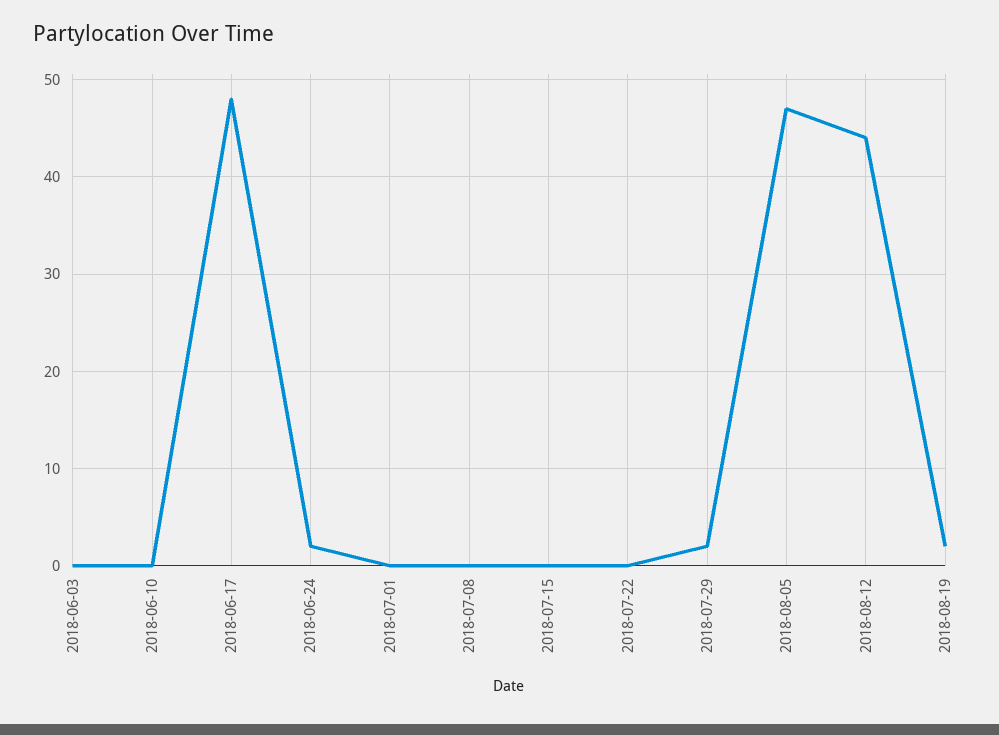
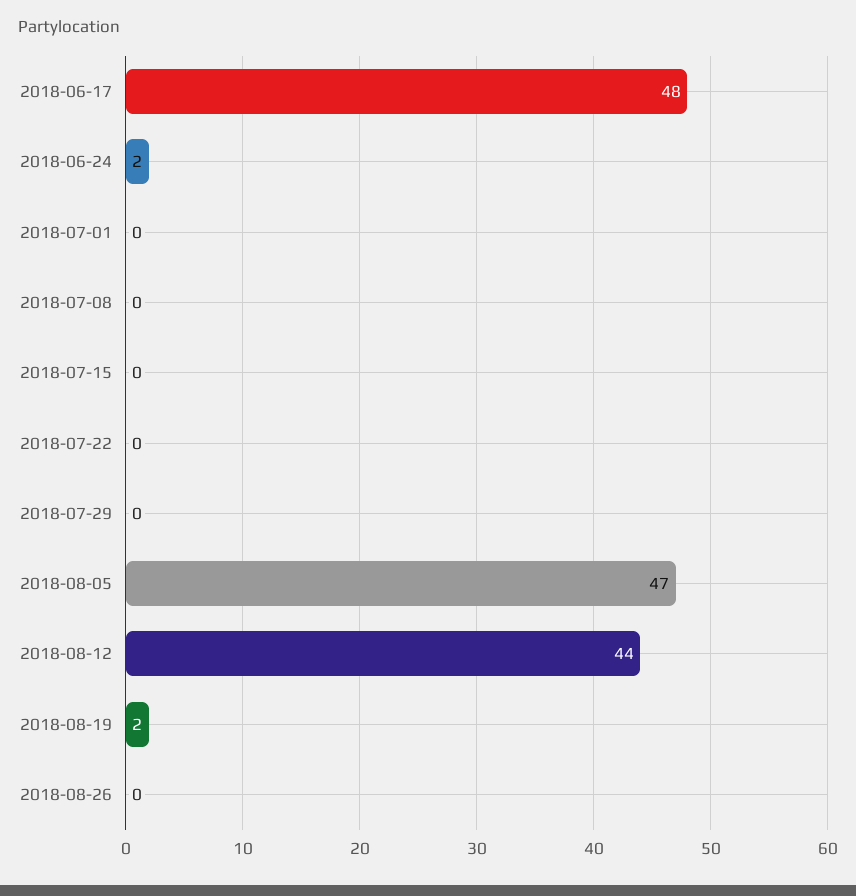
2018-06-03: 0 -> none
2018-06-10: 0 -> none
2018-07-29: 2 -> 0
2018-08-26: none -> 0

